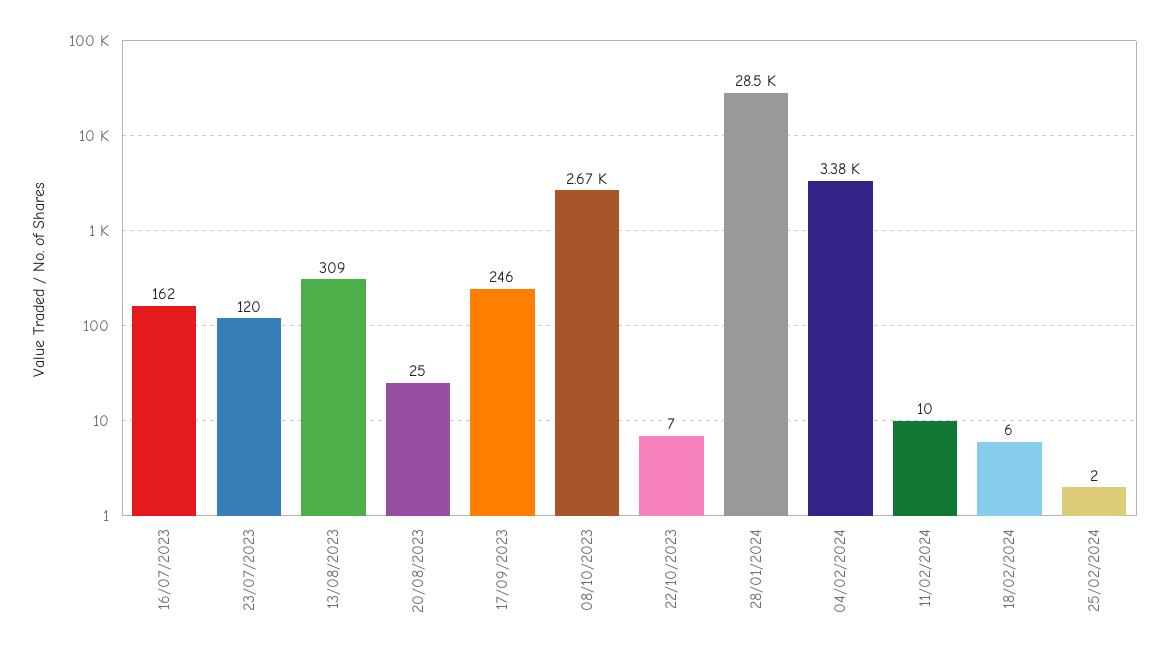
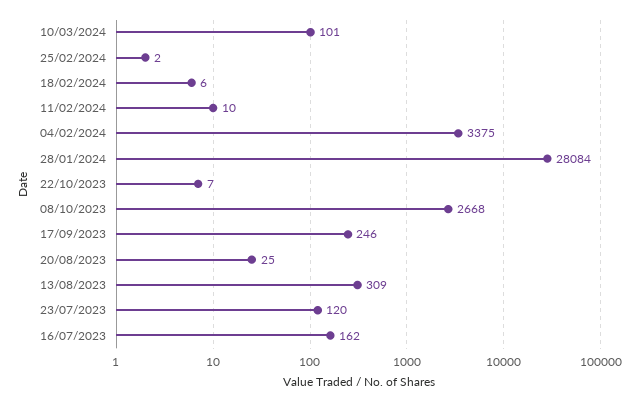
28/01/2024: 28500 -> 28084
10/03/2024: none -> 101

